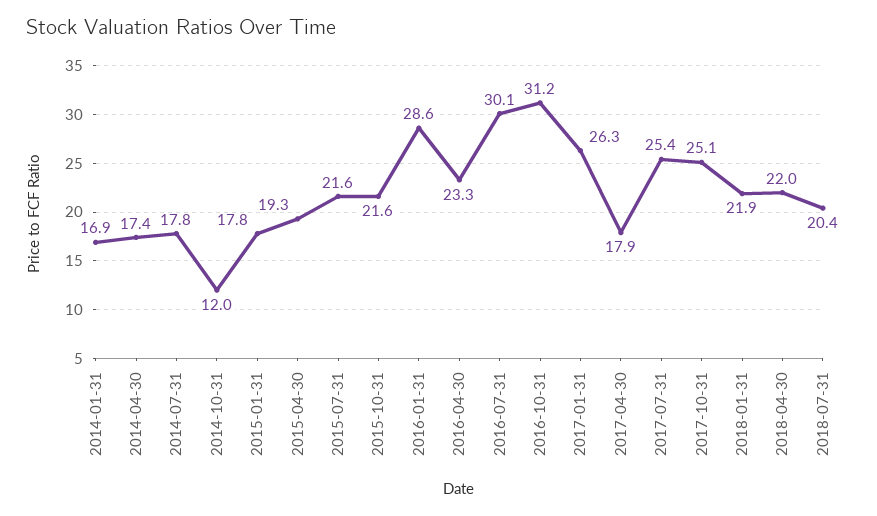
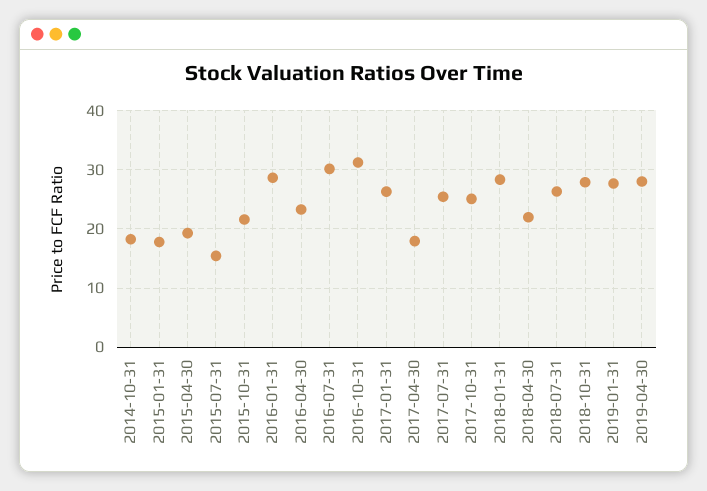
2014-01-31: 16.9 -> none
2014-04-30: 17.4 -> none
2014-07-31: 17.8 -> none
2014-10-31: 12 -> 18
2015-07-31: 21.6 -> 16
2018-01-31: 21.9 -> 28
2018-07-31: 20.4 -> 26
2018-10-31: none -> 28
2019-01-31: none -> 28
2019-04-30: none -> 28

